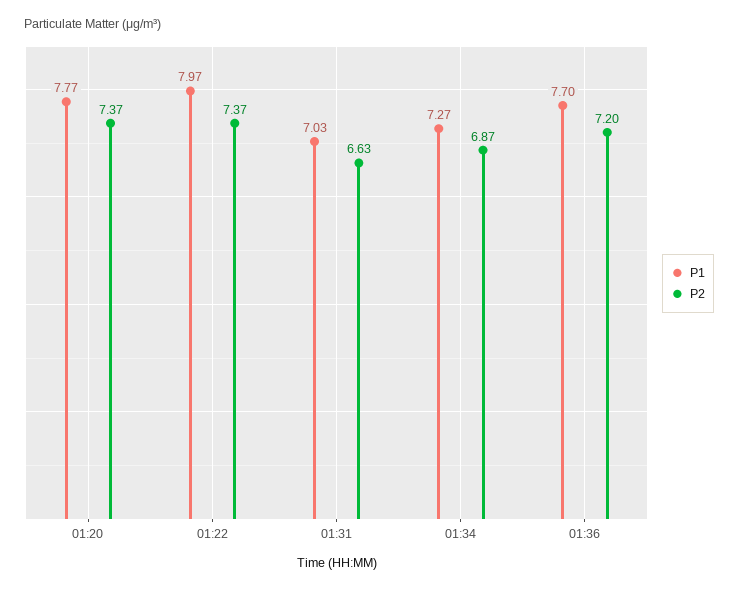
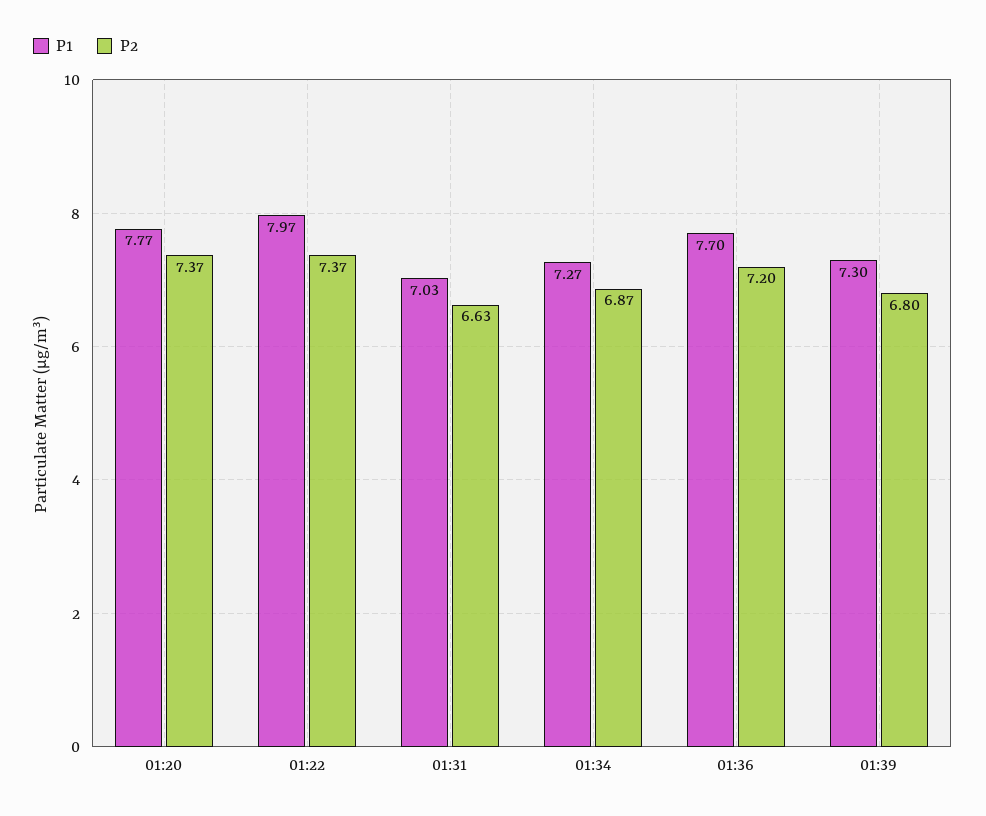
P1, 01:39: none -> 7.3
P2, 01:39: none -> 6.8

